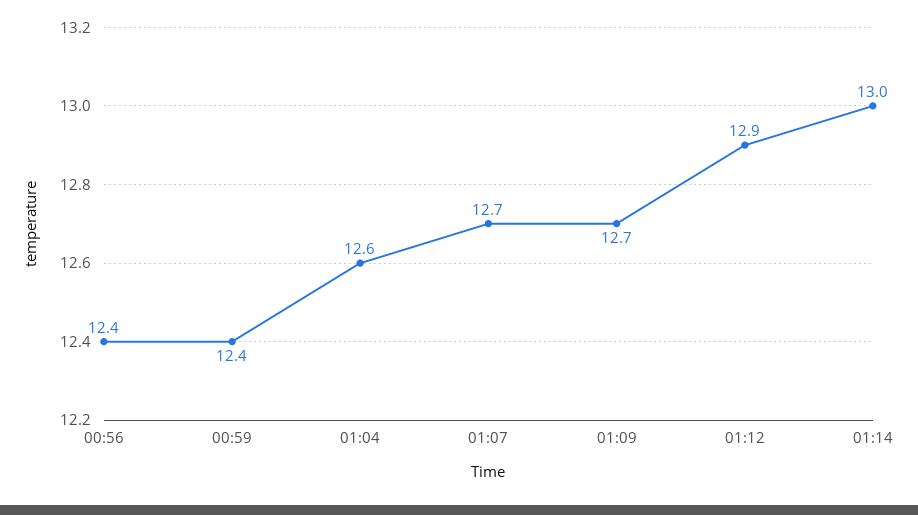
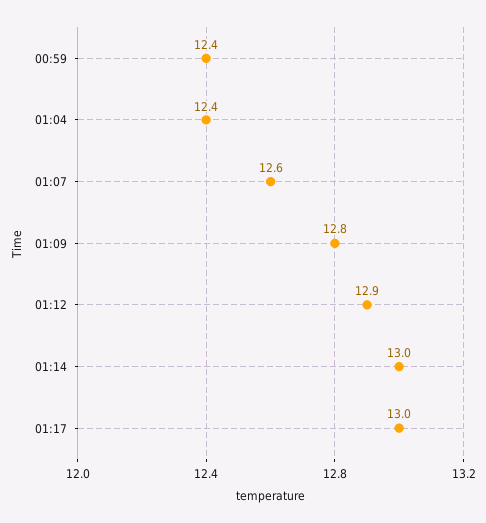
00:56: 12.4 -> none
01:04: 12.6 -> 12.4
01:07: 12.7 -> 12.6
01:09: 12.7 -> 12.8
01:17: none -> 13

